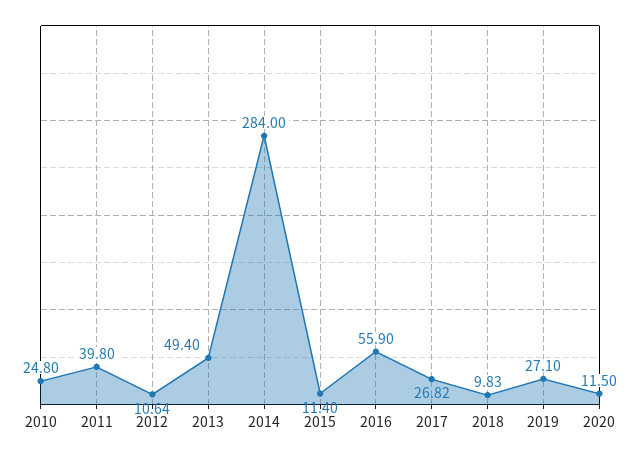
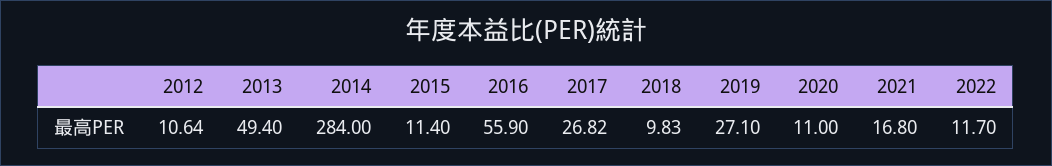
2010: 24.8 -> none
2011: 39.8 -> none
2020: 11.5 -> 11
2021: none -> 16.8
2022: none -> 11.7

